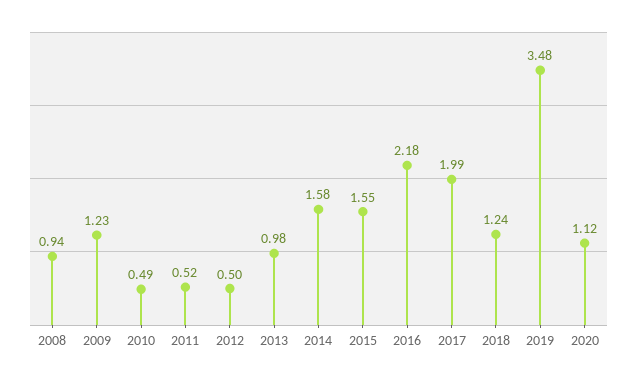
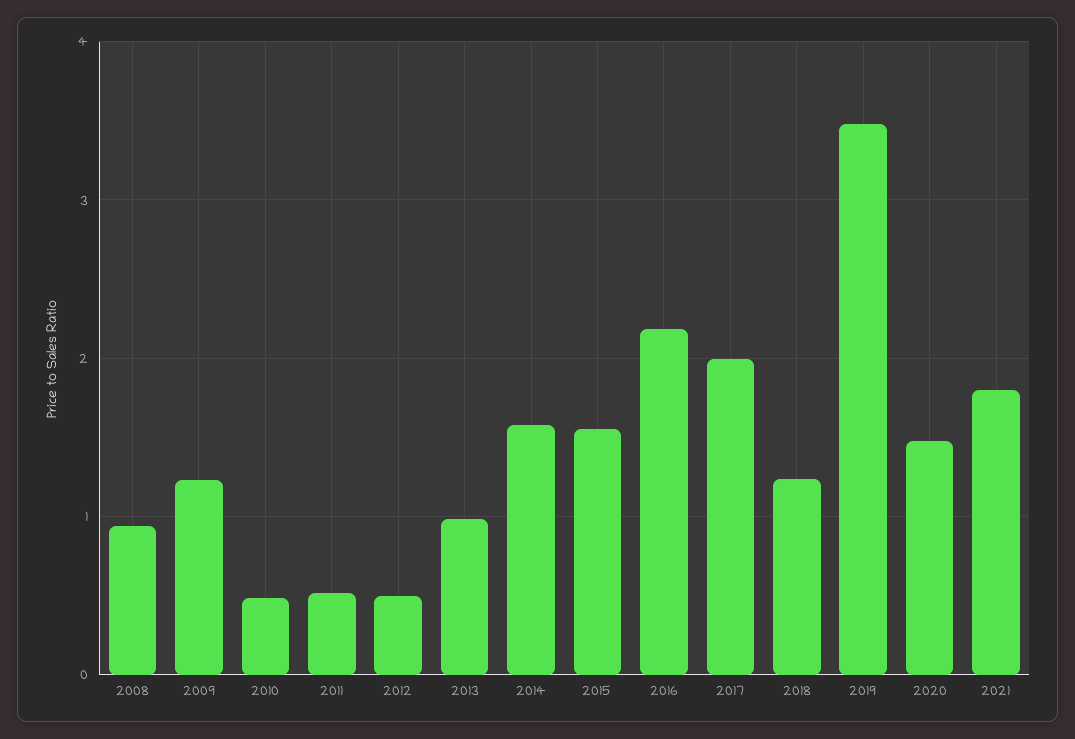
2020: 1.12 -> 1.5
2021: none -> 1.8

